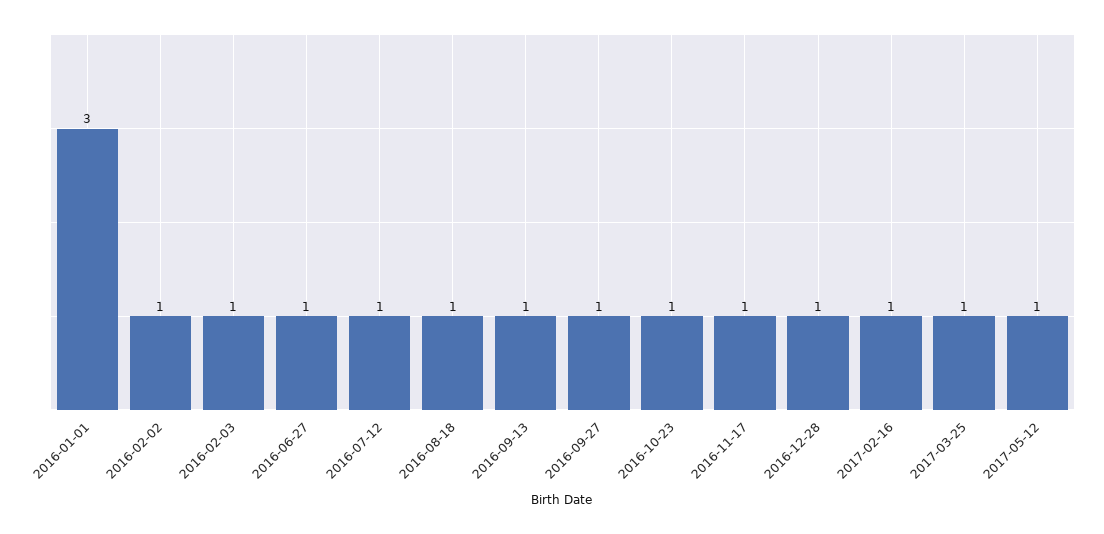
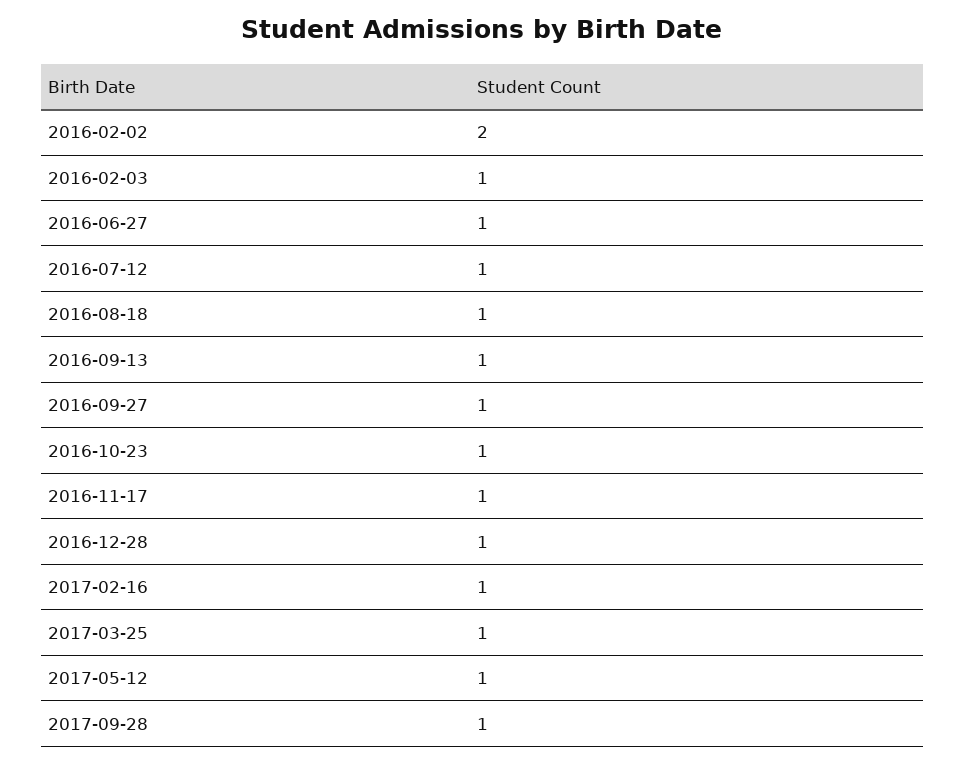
2016-01-01: 3 -> none
2016-02-02: 1 -> 2
2017-09-28: none -> 1

